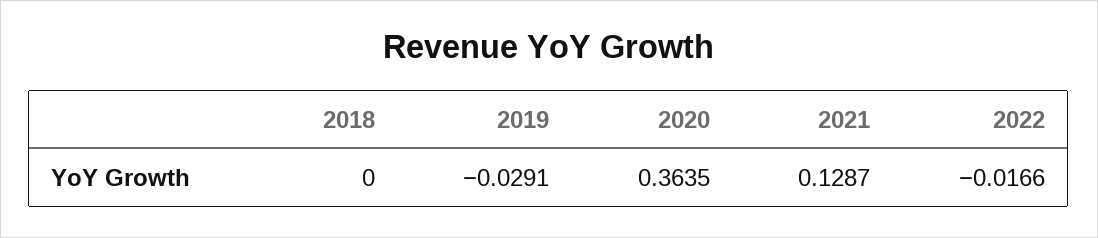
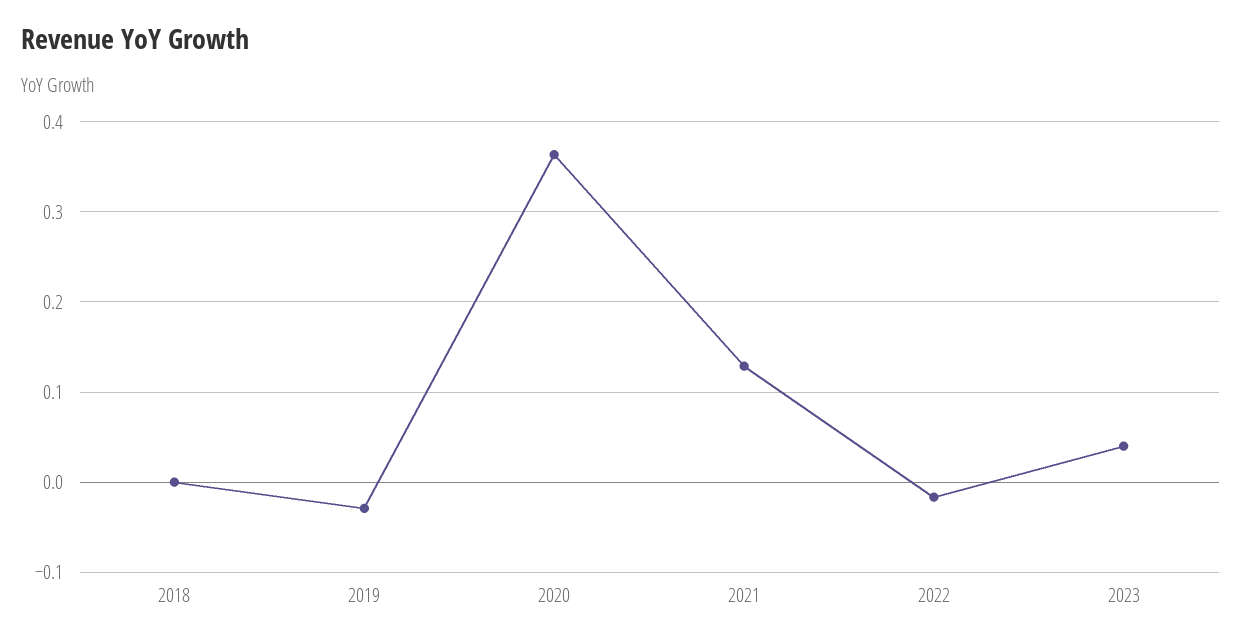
2023: none -> 0.04

